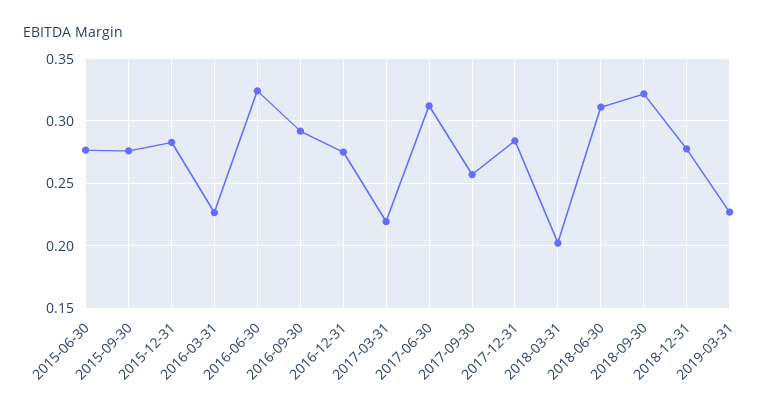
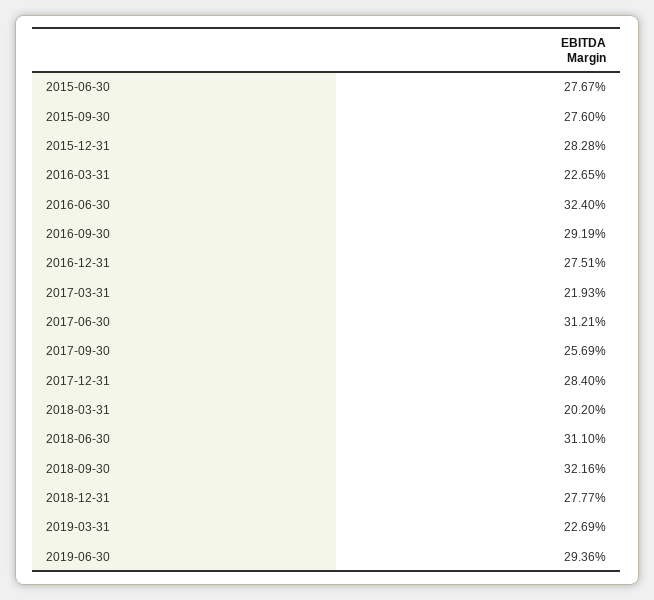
2019-06-30: none -> 0.2936

